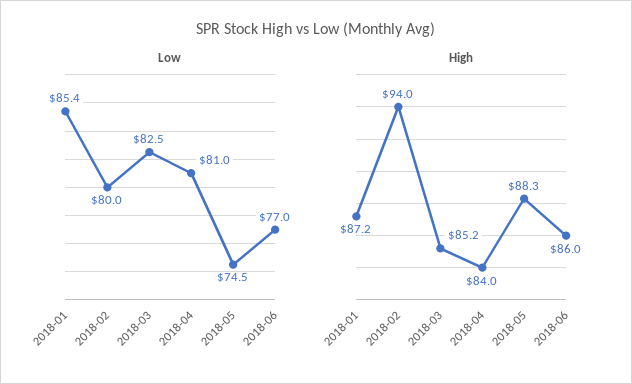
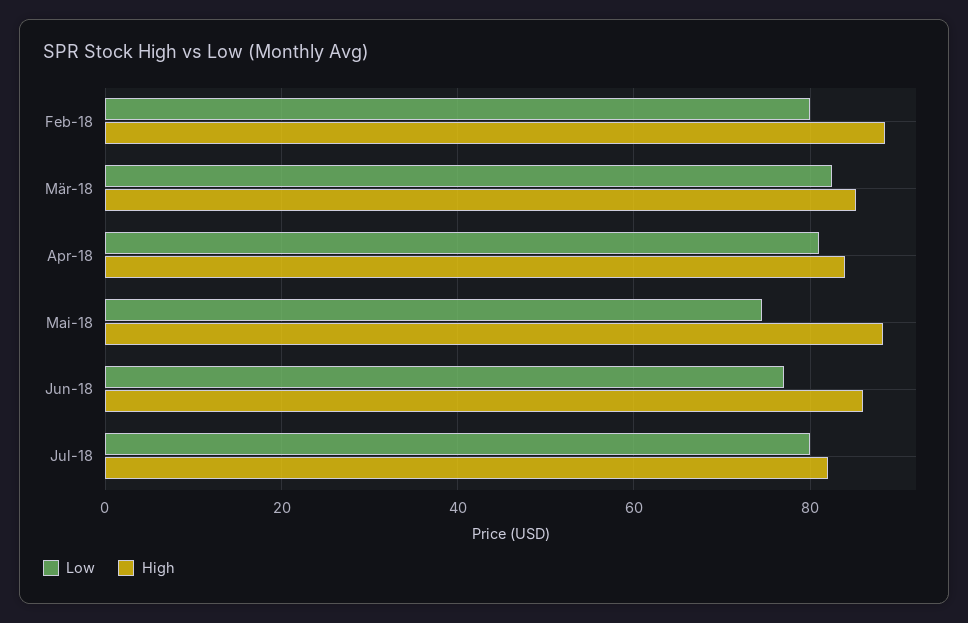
Low, 2018-01: 85.4 -> none
High, 2018-01: 87.2 -> none
High, 2018-02: 94 -> 88
Low, Jul-18: none -> 80
High, Jul-18: none -> 82

